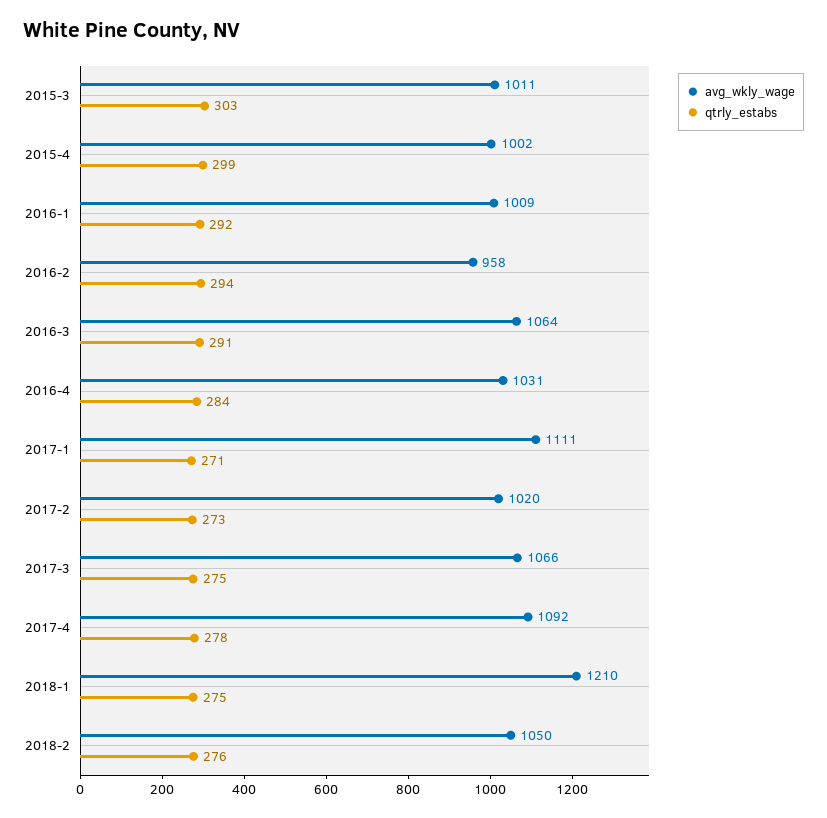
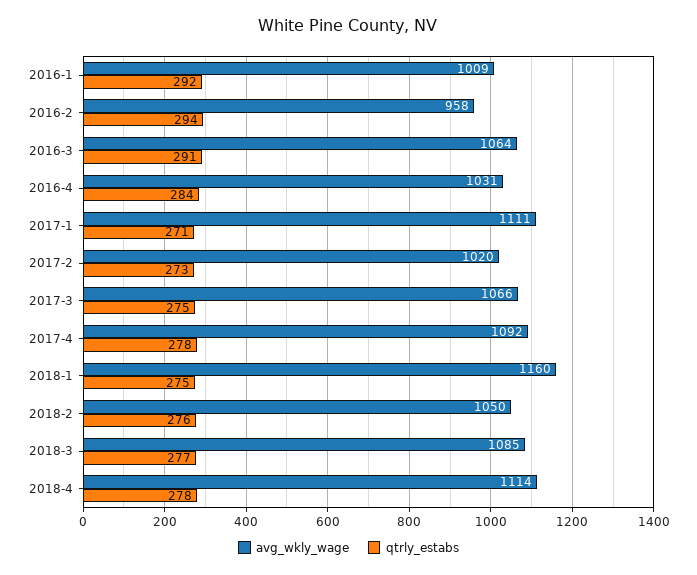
avg_wkly_wage, 2015-3: 1011 -> none
qtrly_estabs, 2015-3: 303 -> none
avg_wkly_wage, 2015-4: 1002 -> none
qtrly_estabs, 2015-4: 299 -> none
avg_wkly_wage, 2018-1: 1210 -> 1160
avg_wkly_wage, 2018-3: none -> 1085
qtrly_estabs, 2018-3: none -> 277
avg_wkly_wage, 2018-4: none -> 1114
qtrly_estabs, 2018-4: none -> 278

